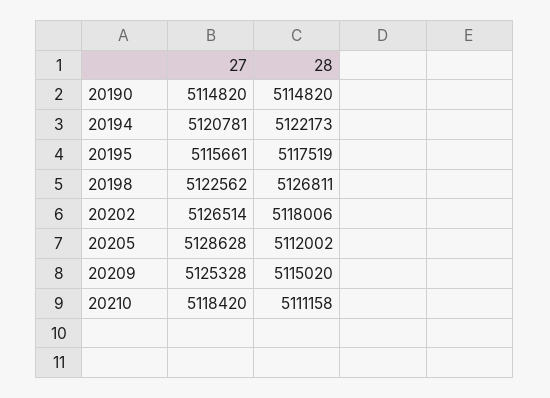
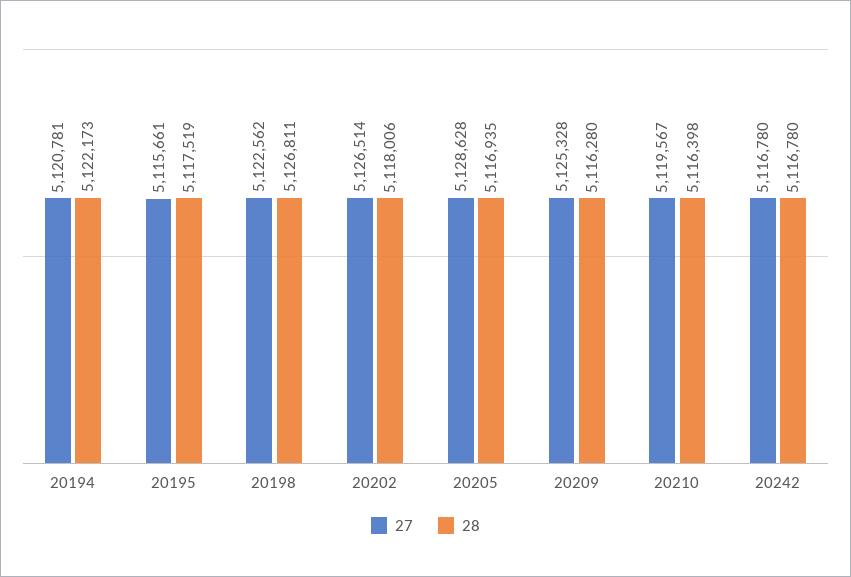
27, 20190: 5114820 -> none
28, 20190: 5114820 -> none
28, 20205: 5112002 -> 5116935
28, 20209: 5115020 -> 5116280
27, 20210: 5118420 -> 5119567
28, 20210: 5111158 -> 5116398
27, 20242: none -> 5116780
28, 20242: none -> 5116780

